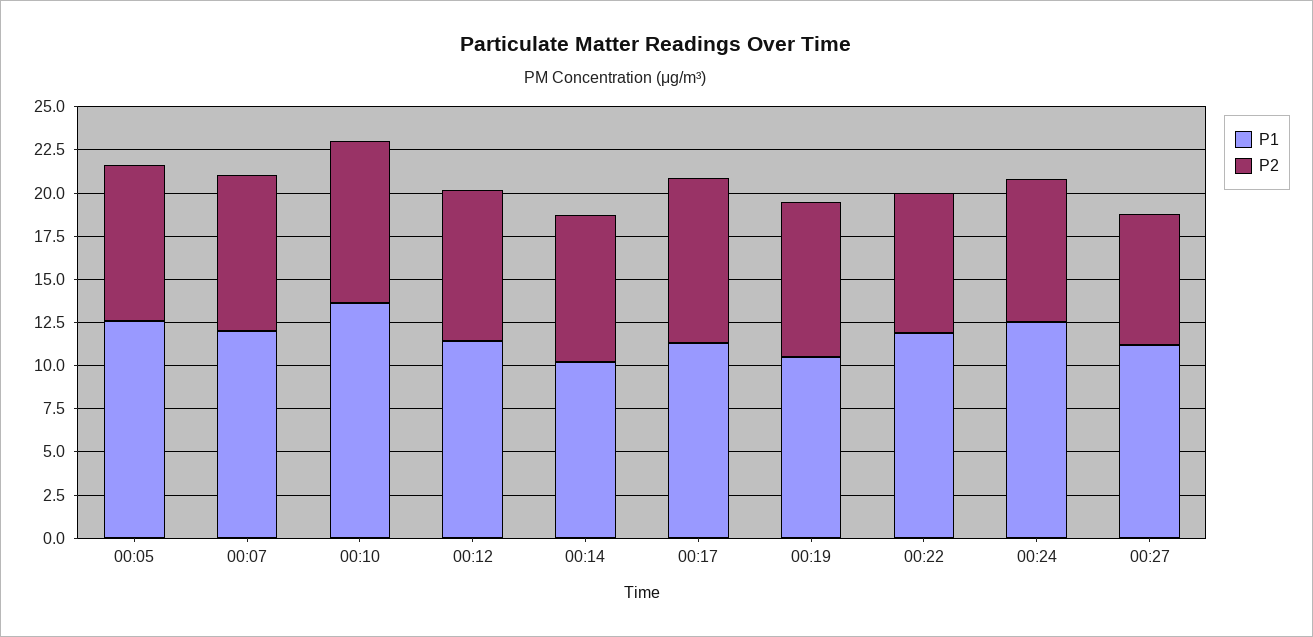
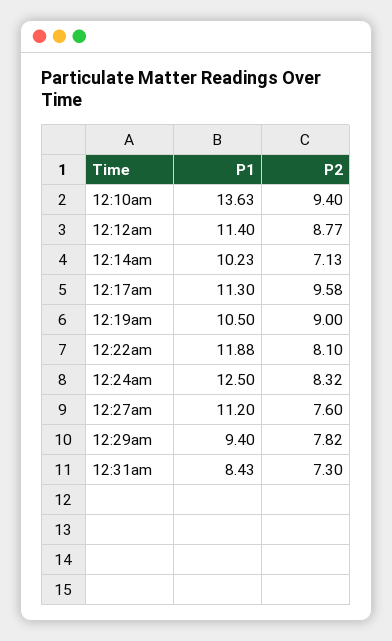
P1, 00:05: 12.5 -> none
P2, 00:05: 9 -> none
P1, 00:07: 12 -> none
P2, 00:07: 9 -> none
P2, 00:14: 8.5 -> 7.13
P1, 12:29am: none -> 9.4
P2, 12:29am: none -> 7.82
P1, 12:31am: none -> 8.43
P2, 12:31am: none -> 7.3

